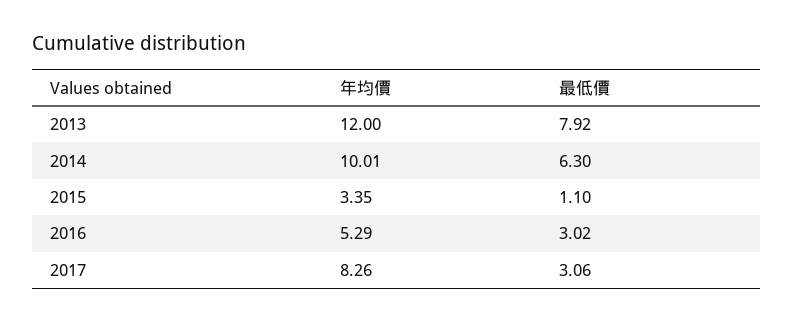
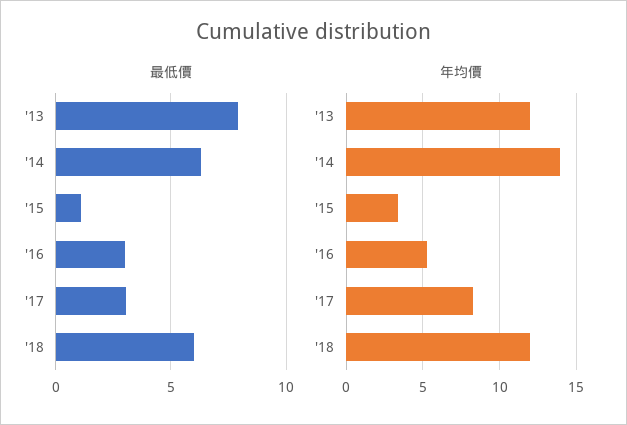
年均價, 2014: 10.01 -> 14
最低價, '18: none -> 6
年均價, '18: none -> 12

